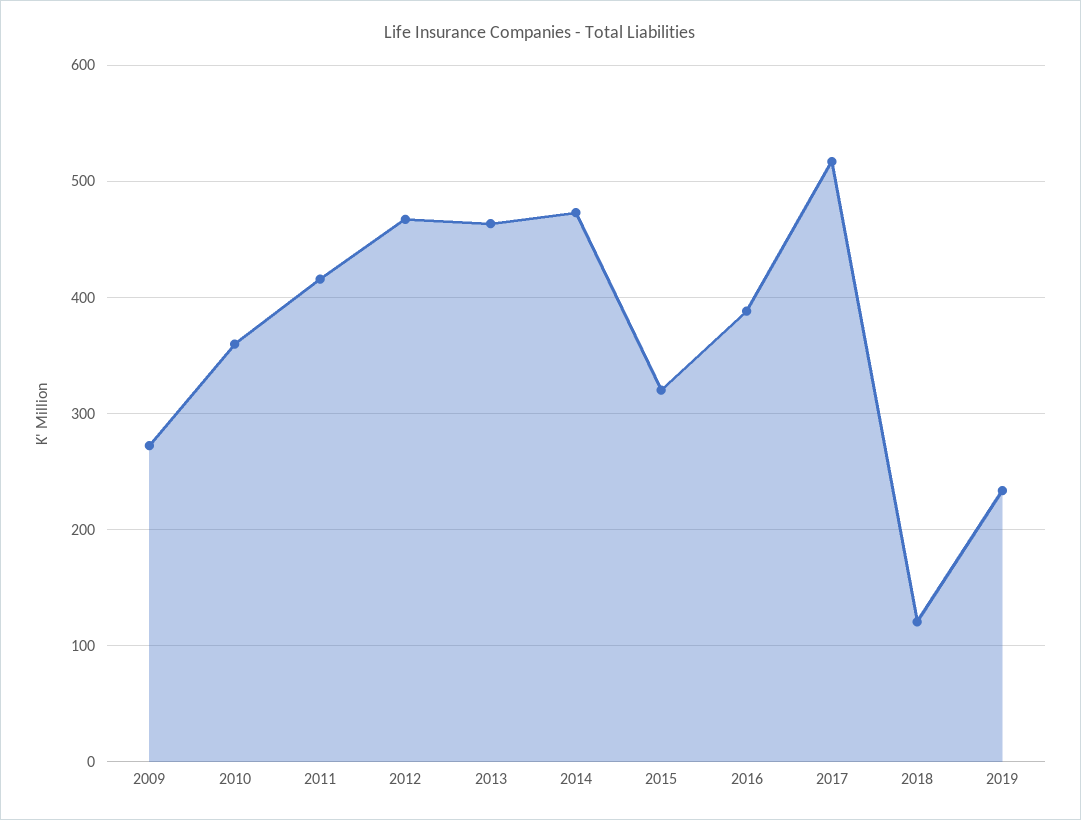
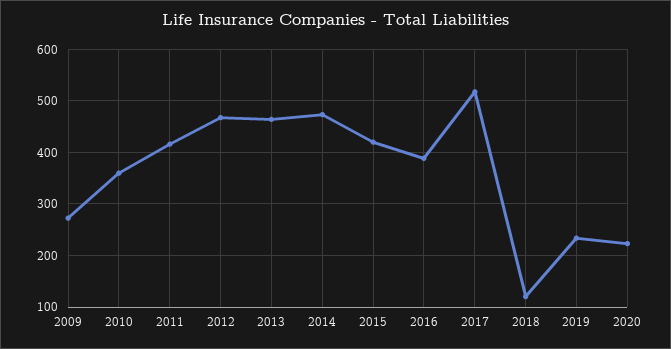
2015: 320 -> 420
2020: none -> 220

